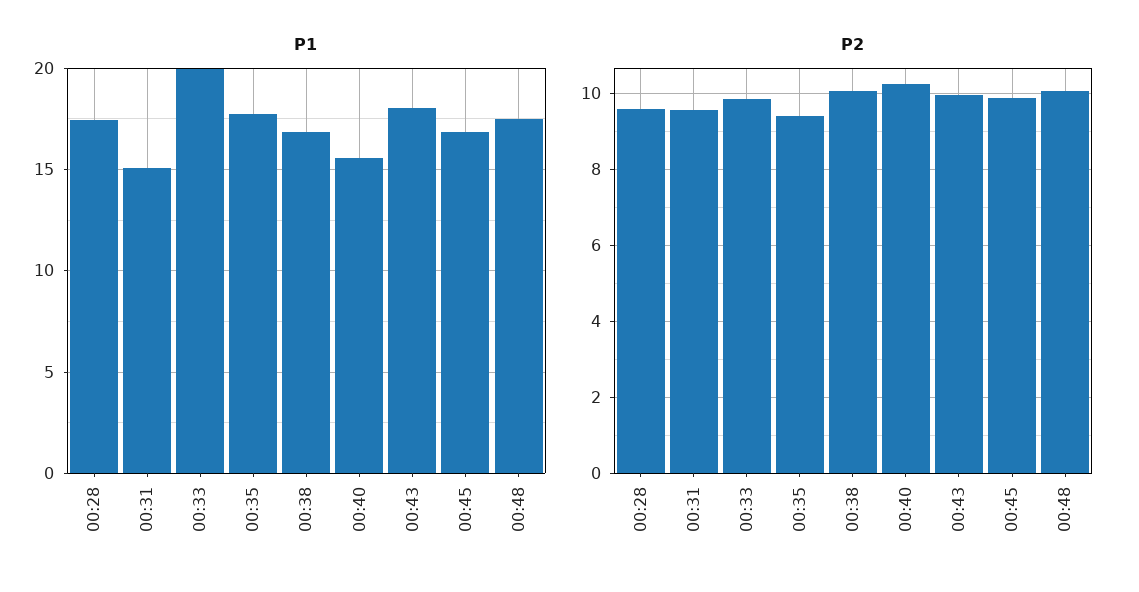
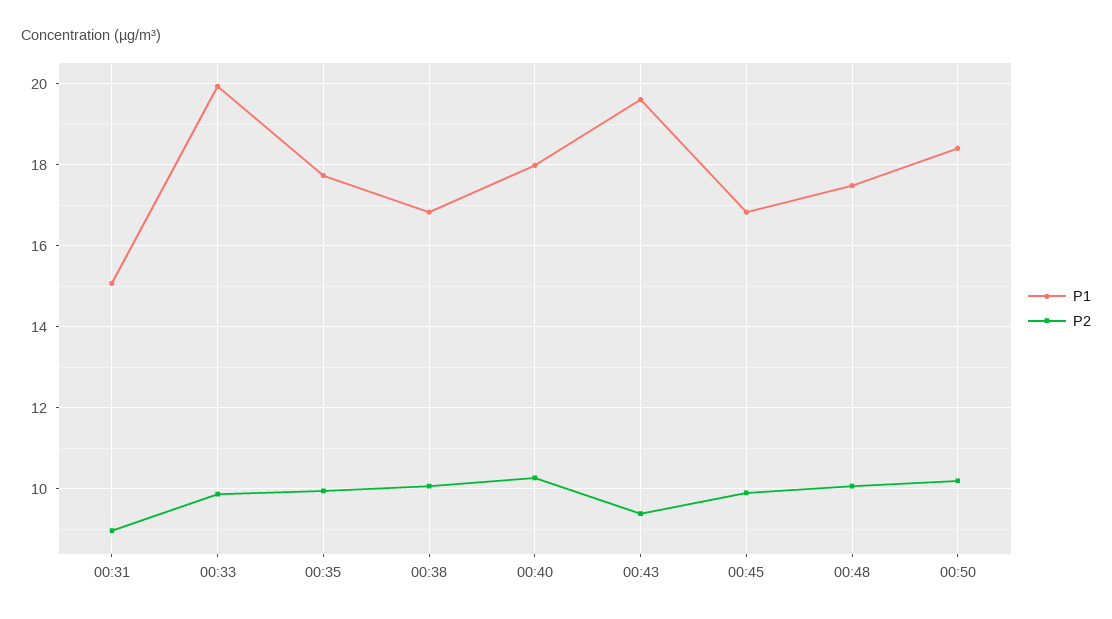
P1, 00:28: 17.5 -> none
P1, 00:40: 15.5 -> 18
P1, 00:43: 18 -> 19.6
P2, 00:28: 9.6 -> none
P2, 00:31: 9.6 -> 9
P2, 00:35: 9.4 -> 10
P2, 00:43: 10 -> 9.4
P1, 00:50: none -> 18.4
P2, 00:50: none -> 10.2

